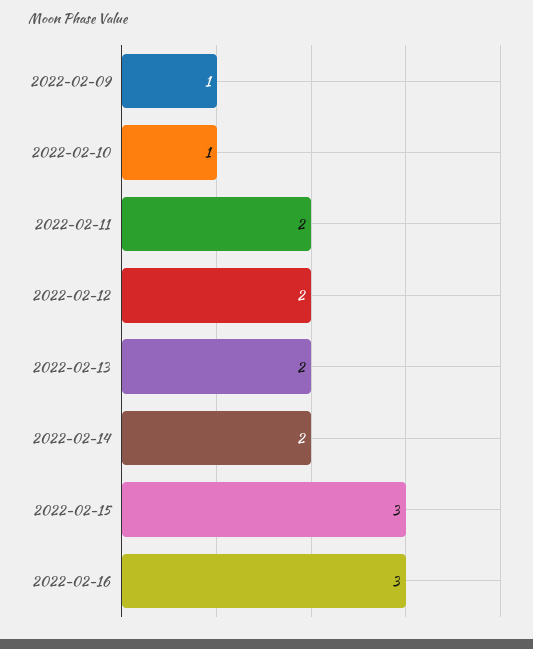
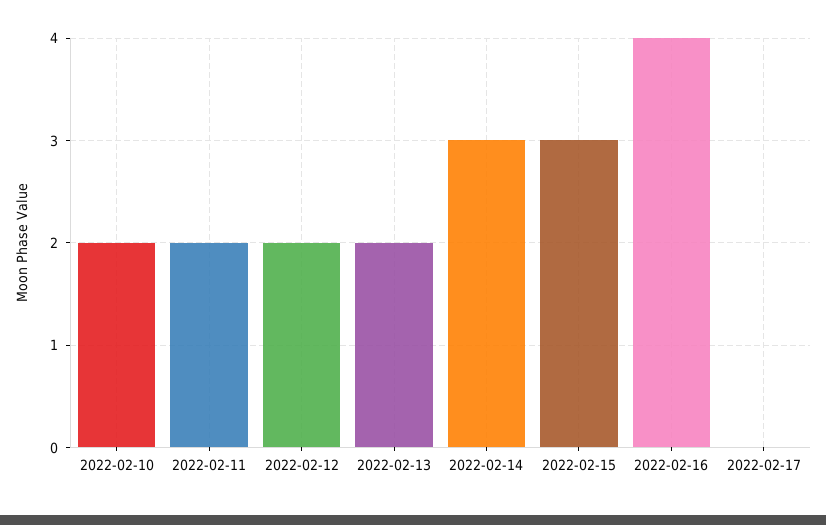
2022-02-09: 1 -> none
2022-02-10: 1 -> 2
2022-02-14: 2 -> 3
2022-02-16: 3 -> 4
2022-02-17: none -> 0

